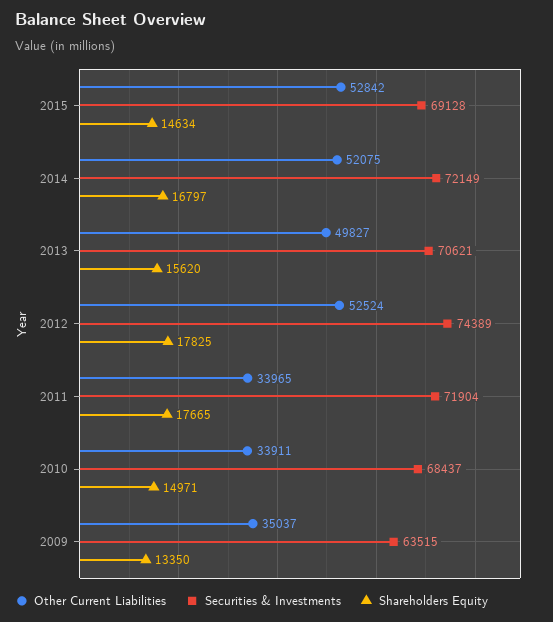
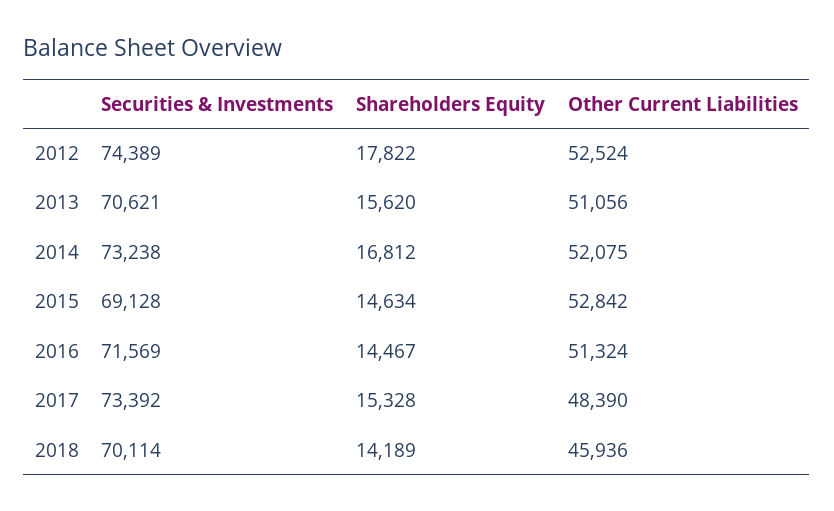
Securities & Investments, 2014: 72149 -> 73238
Shareholders Equity, 2014: 16797 -> 16812
Other Current Liabilities, 2013: 49827 -> 51056
Shareholders Equity, 2012: 17825 -> 17822
Other Current Liabilities, 2011: 33965 -> none
Securities & Investments, 2011: 71904 -> none
Shareholders Equity, 2011: 17665 -> none
Other Current Liabilities, 2010: 33911 -> none
Securities & Investments, 2010: 68437 -> none
Shareholders Equity, 2010: 14971 -> none
Other Current Liabilities, 2009: 35037 -> none
Securities & Investments, 2009: 63515 -> none
Shareholders Equity, 2009: 13350 -> none
Securities & Investments, 2016: none -> 71569
Shareholders Equity, 2016: none -> 14467
Other Current Liabilities, 2016: none -> 51324
Securities & Investments, 2017: none -> 73392
Shareholders Equity, 2017: none -> 15328
Other Current Liabilities, 2017: none -> 48390
Securities & Investments, 2018: none -> 70114
Shareholders Equity, 2018: none -> 14189
Other Current Liabilities, 2018: none -> 45936

